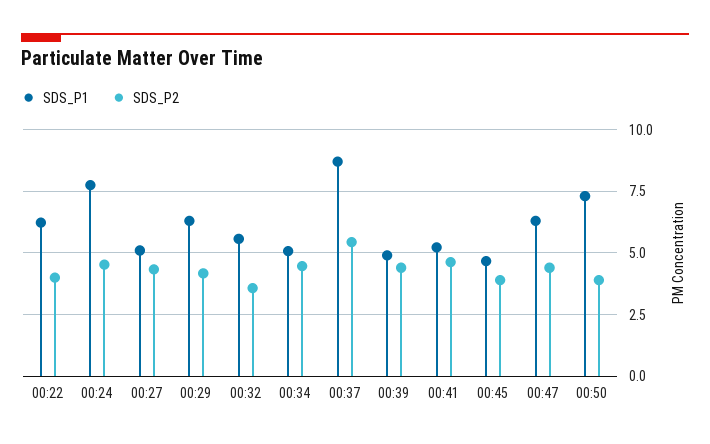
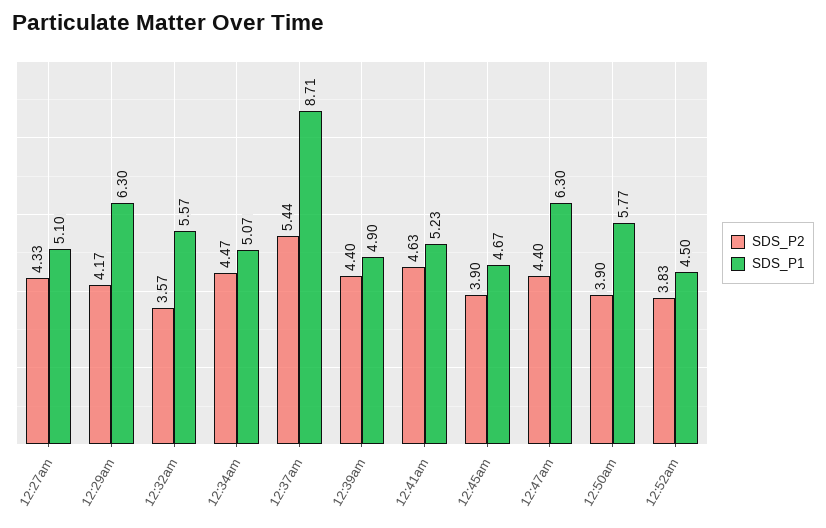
SDS_P1, 00:22: 6.25 -> none
SDS_P2, 00:22: 4 -> none
SDS_P1, 00:24: 7.75 -> none
SDS_P2, 00:24: 4.5 -> none
SDS_P1, 00:50: 7.25 -> 5.77
SDS_P2, 12:52am: none -> 3.83
SDS_P1, 12:52am: none -> 4.5

